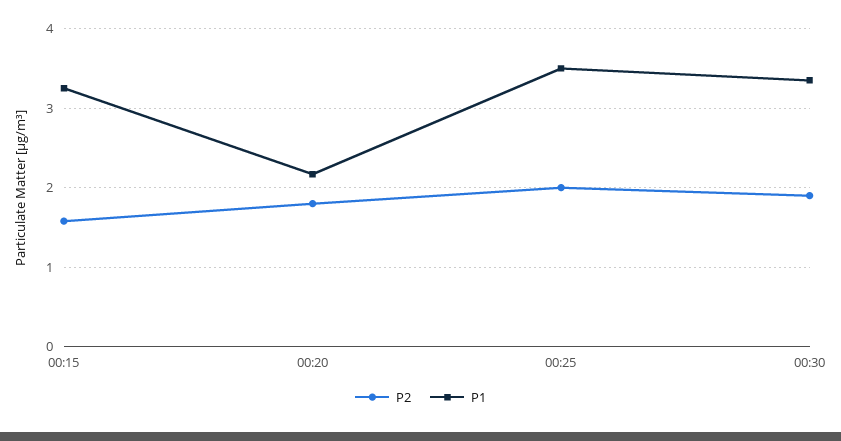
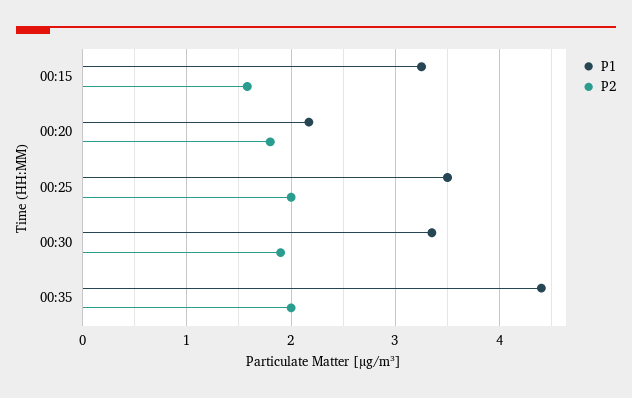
P1, 00:35: none -> 4.4
P2, 00:35: none -> 2

